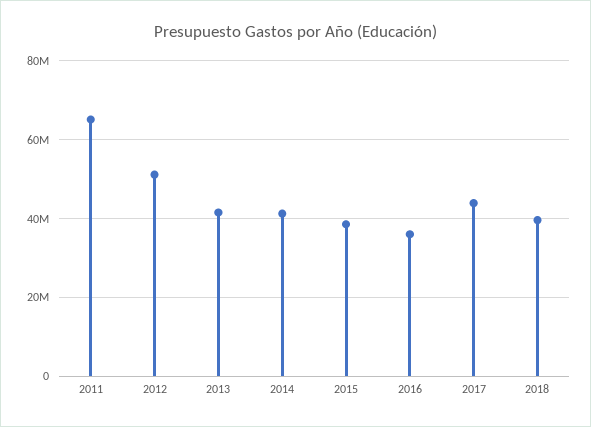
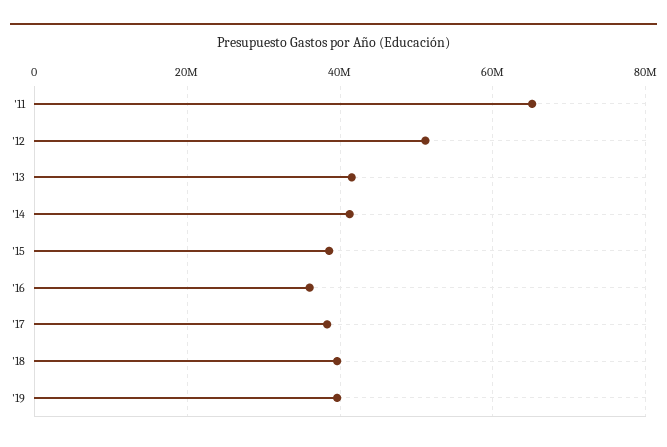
2017: 44000000 -> 38000000
'19: none -> 40000000

